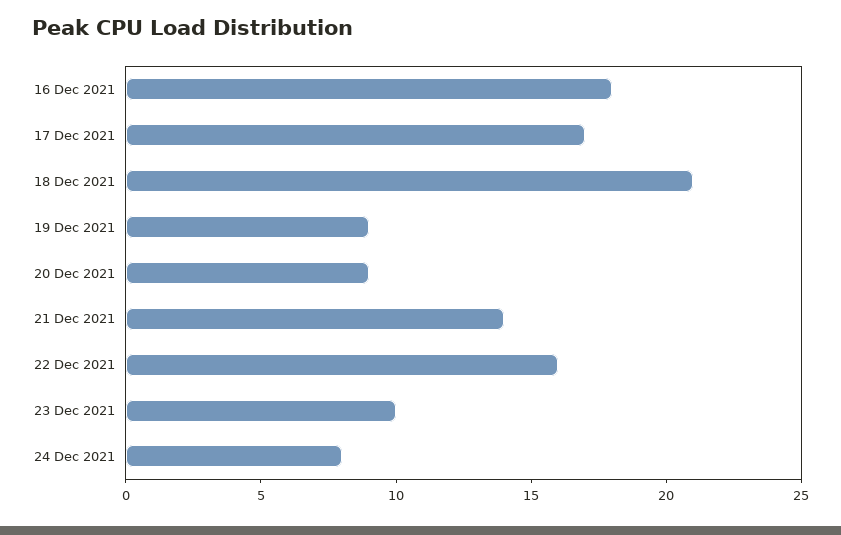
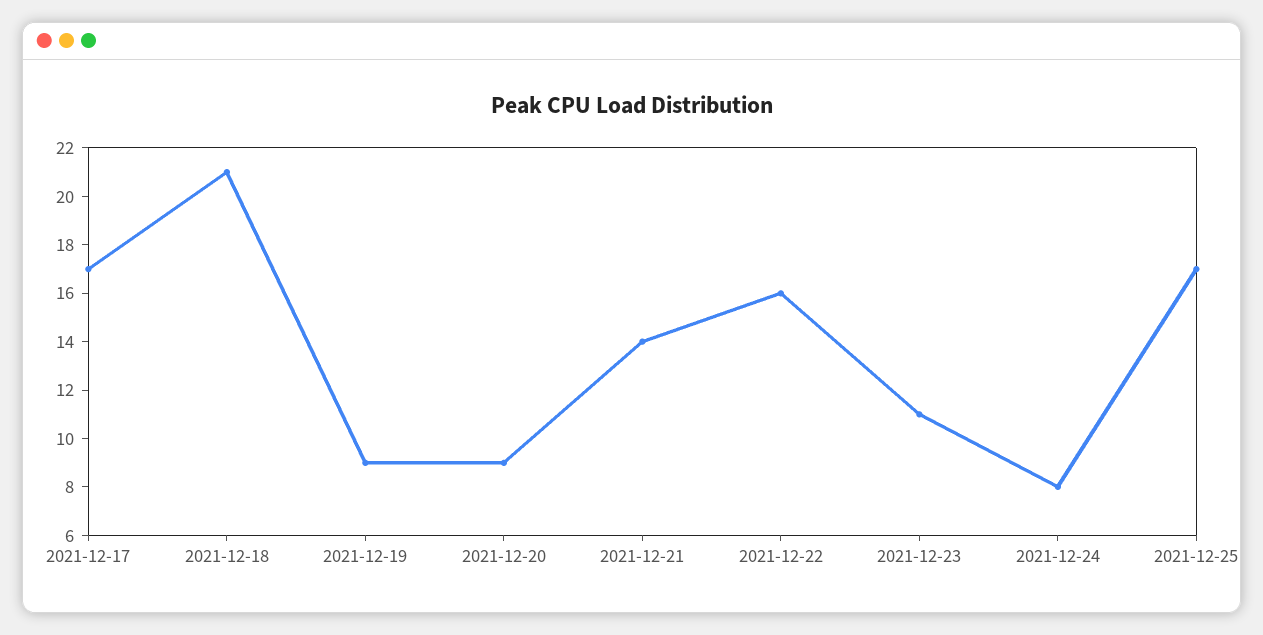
16 Dec 2021: 18 -> none
23 Dec 2021: 10 -> 11
2021-12-25: none -> 17

